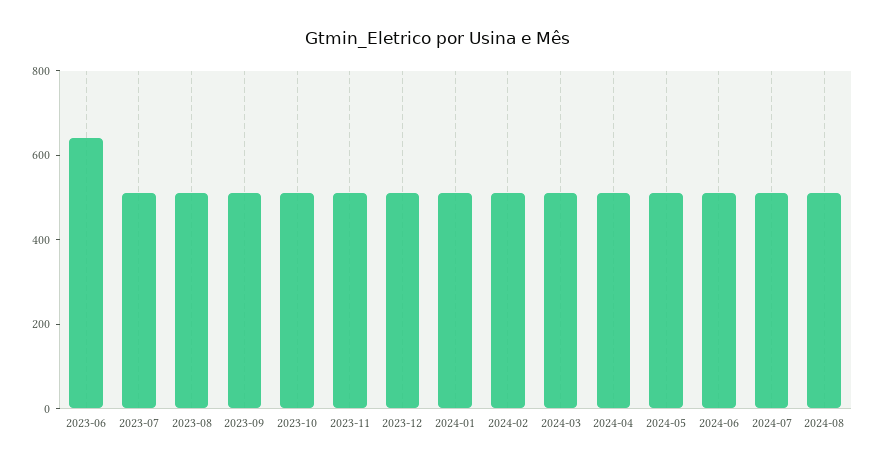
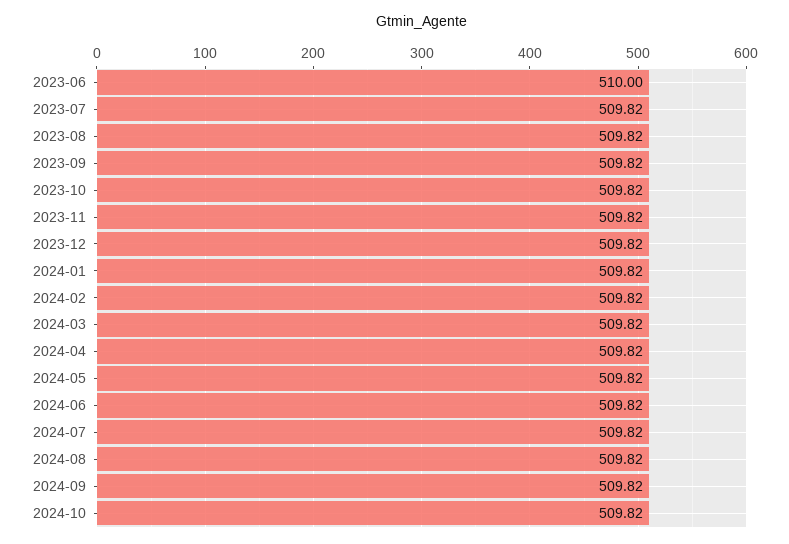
2023-06: 650 -> 510
2024-09: none -> 509.82
2024-10: none -> 509.82

